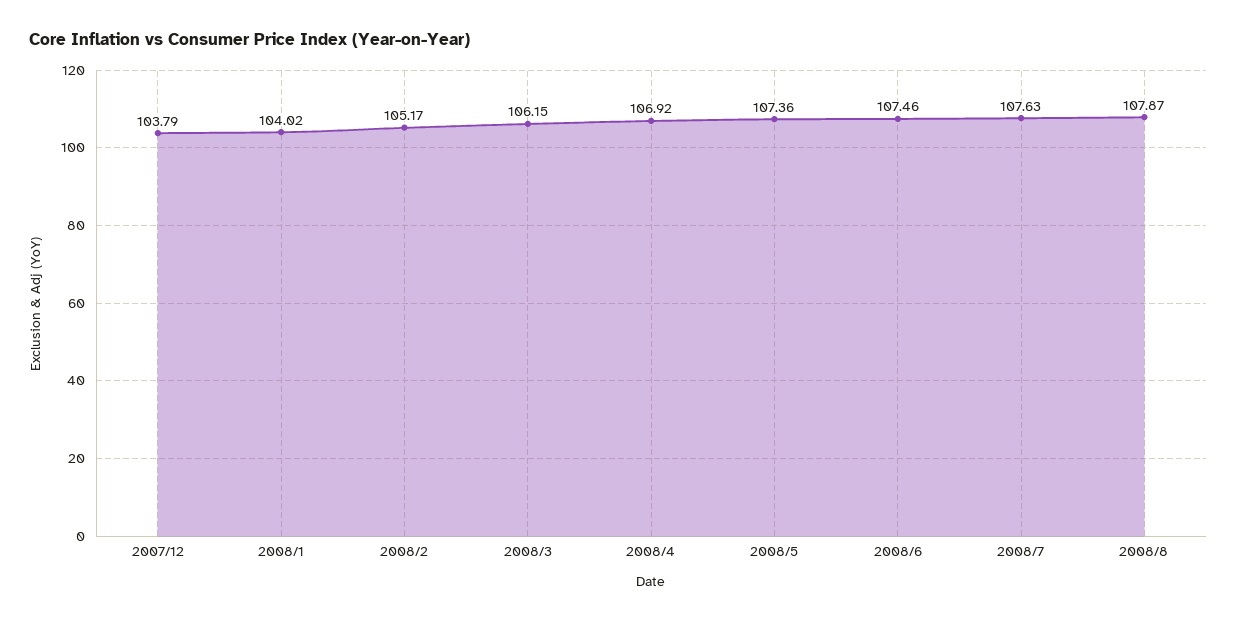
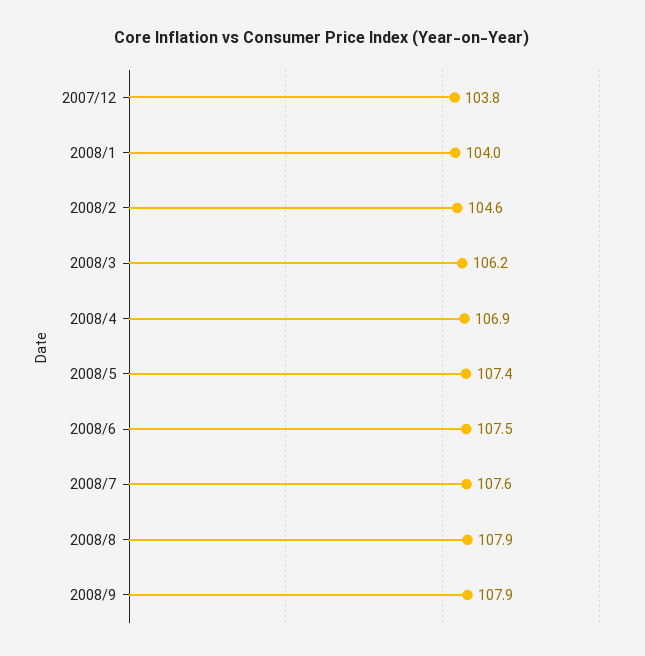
2008/2: 105.17 -> 104.6
2008/9: none -> 107.9

